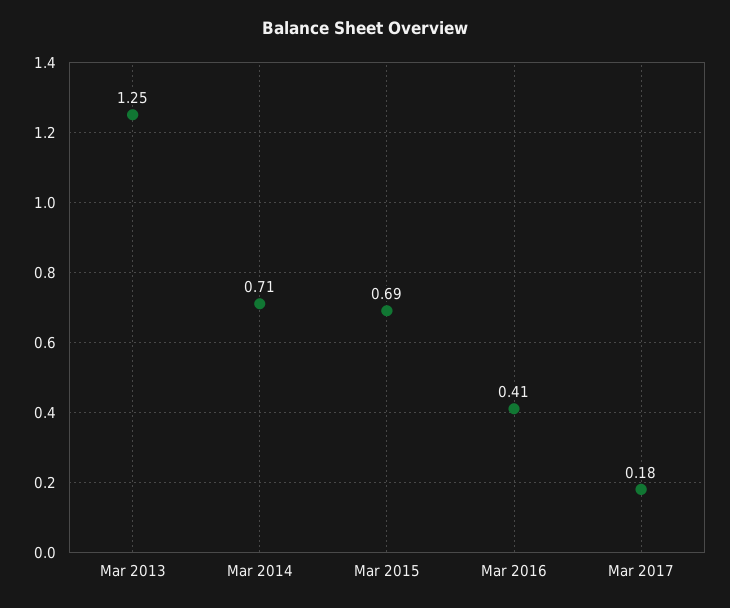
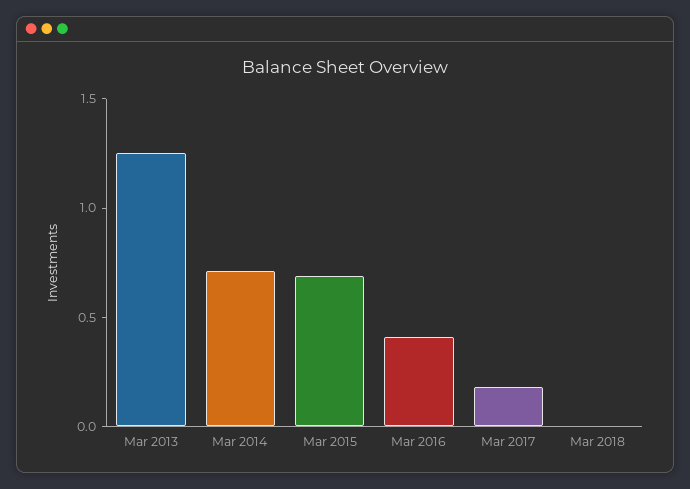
Mar 2018: none -> 0

